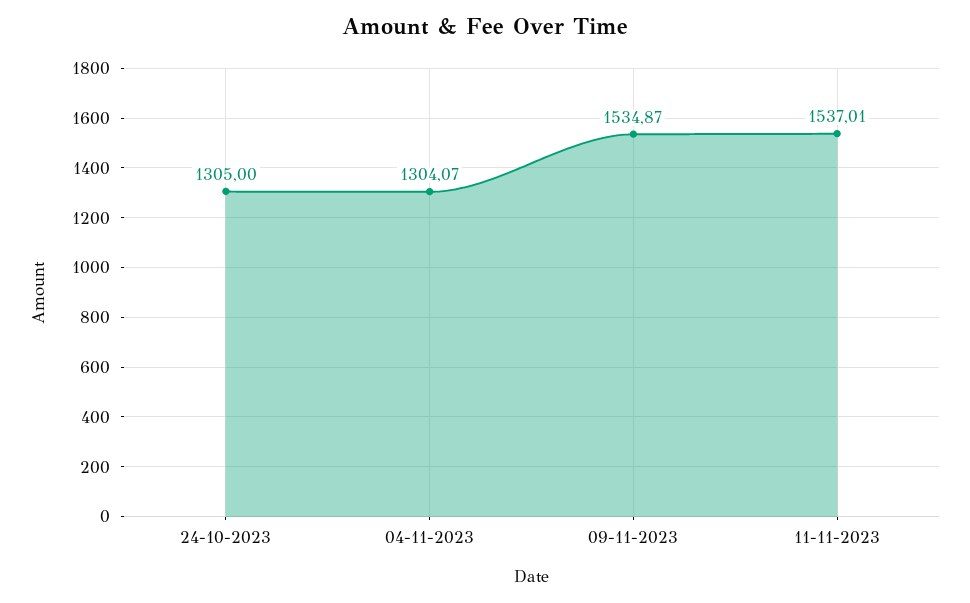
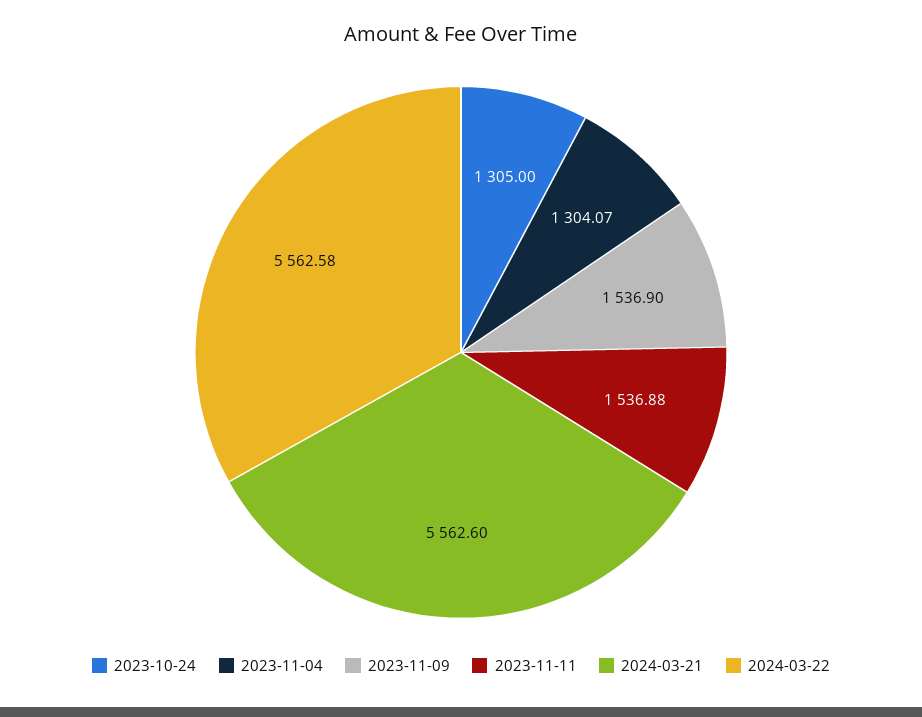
09-11-2023: 1534.87 -> 1536.9
11-11-2023: 1537.01 -> 1536.88
2024-03-21: none -> 5562.6
2024-03-22: none -> 5562.58

